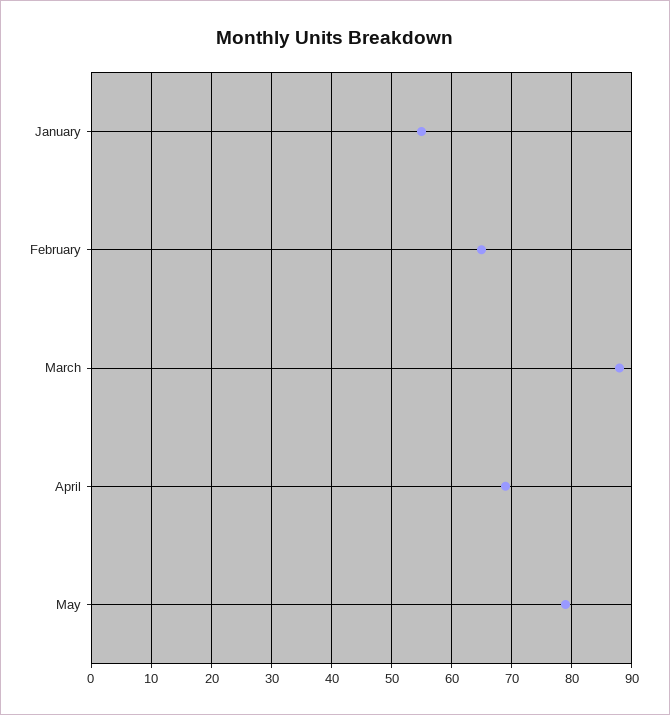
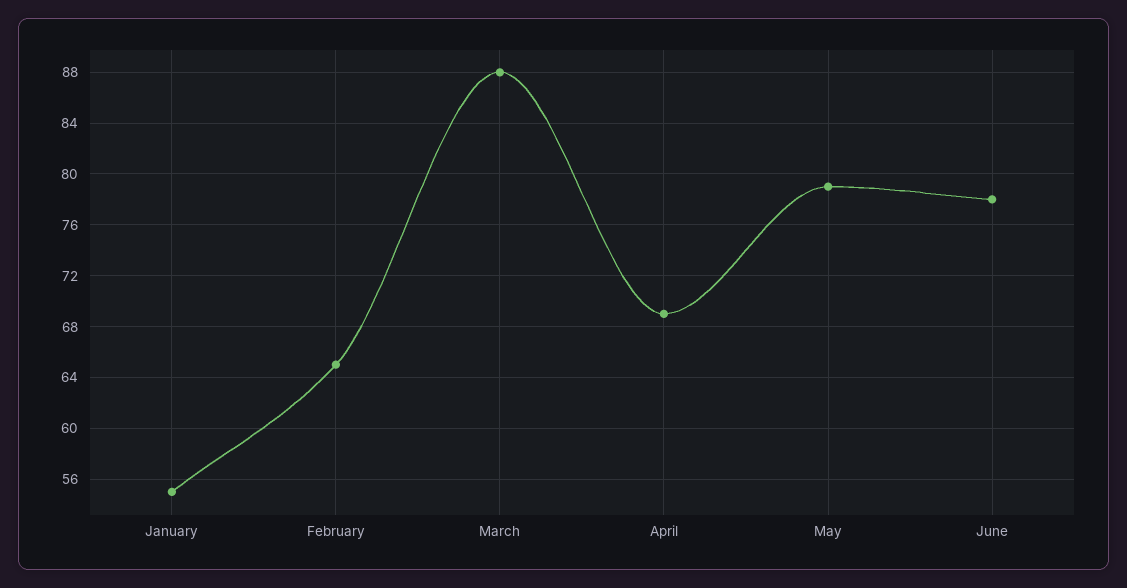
June: none -> 78

